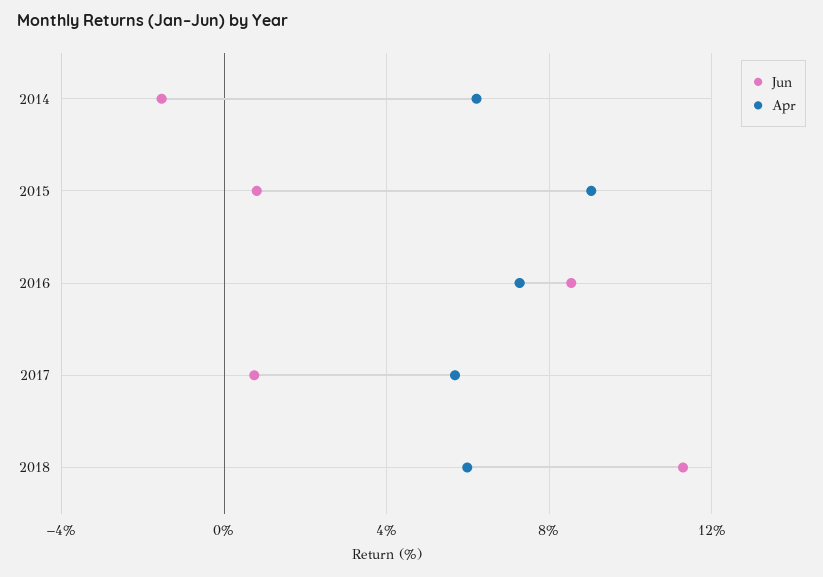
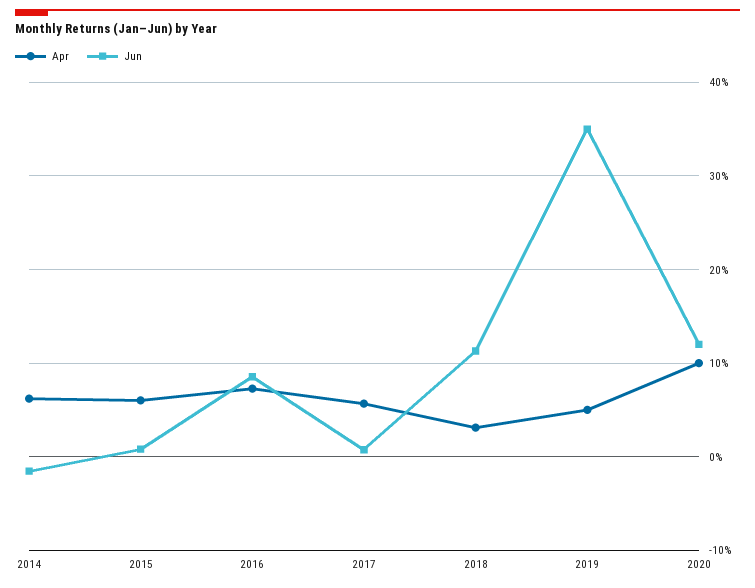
Apr, 2015: 9 -> 6
Apr, 2018: 6 -> 3
Apr, 2019: none -> 5
Jun, 2019: none -> 35
Apr, 2020: none -> 10
Jun, 2020: none -> 12

